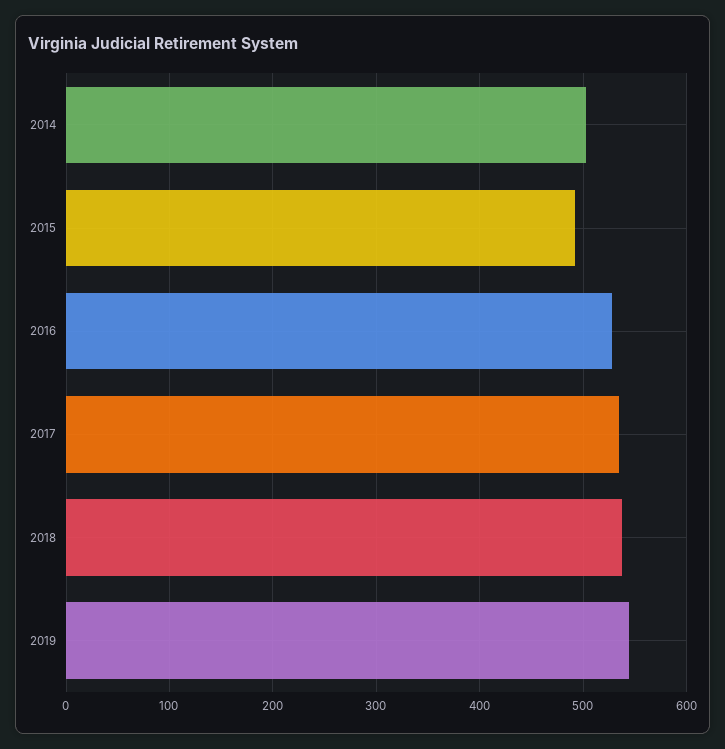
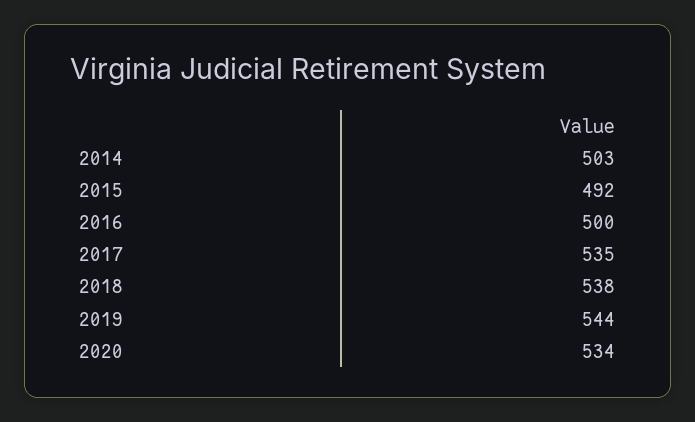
2016: 530 -> 500
2020: none -> 534

